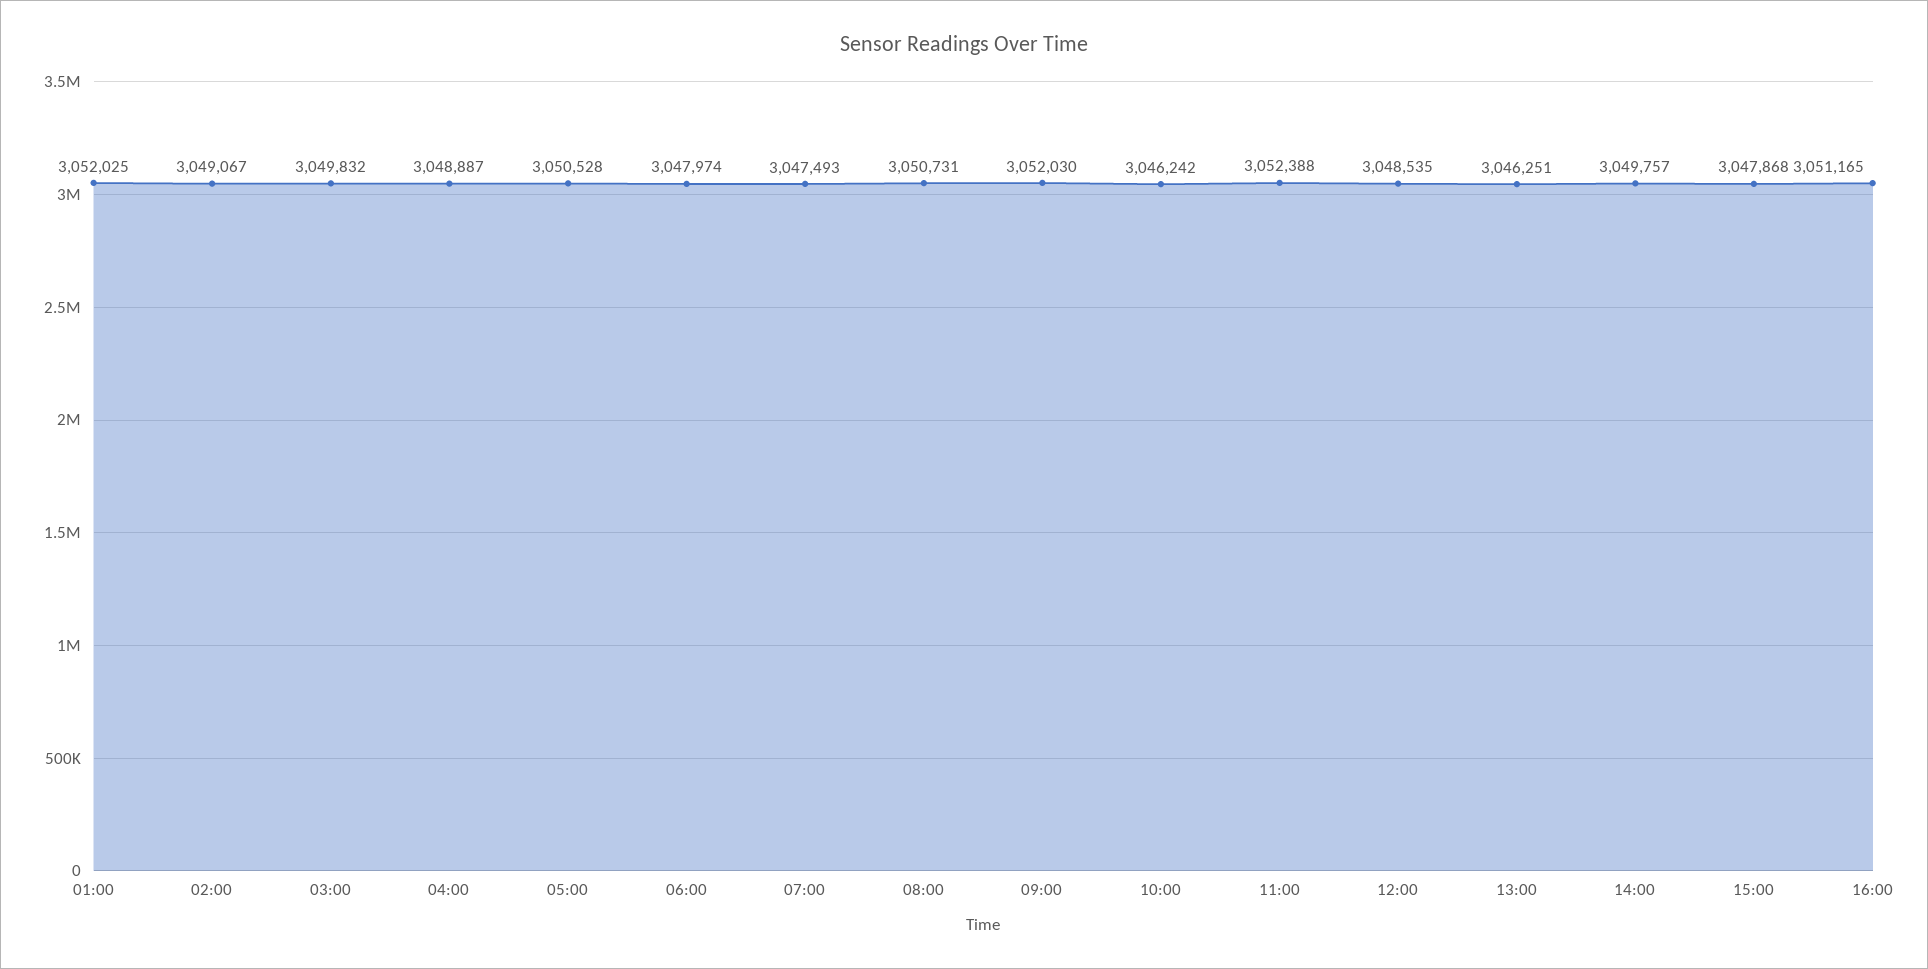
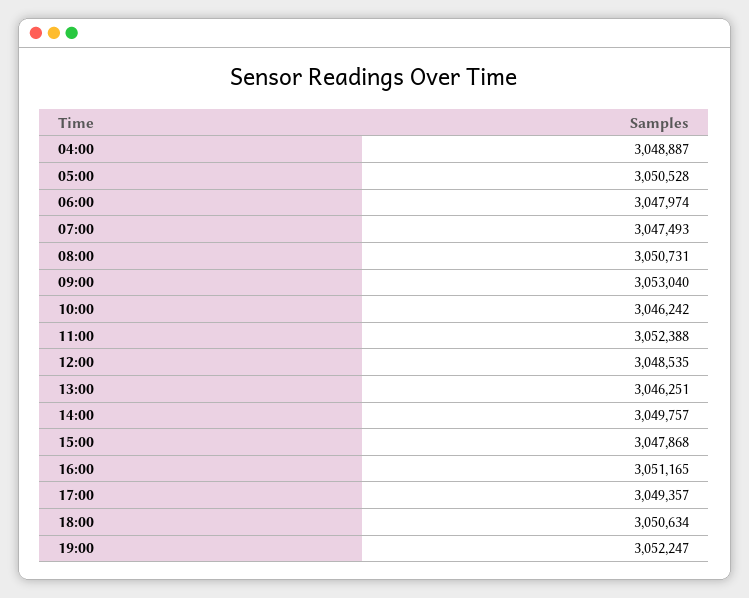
01:00: 3052025 -> none
02:00: 3049067 -> none
03:00: 3049832 -> none
09:00: 3052030 -> 3053040
17:00: none -> 3049357
18:00: none -> 3050634
19:00: none -> 3052247

